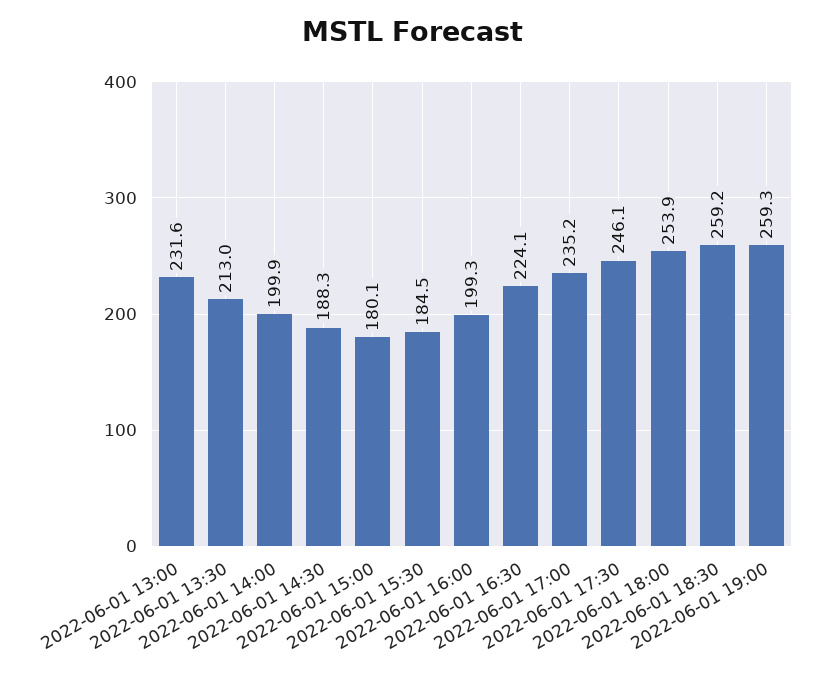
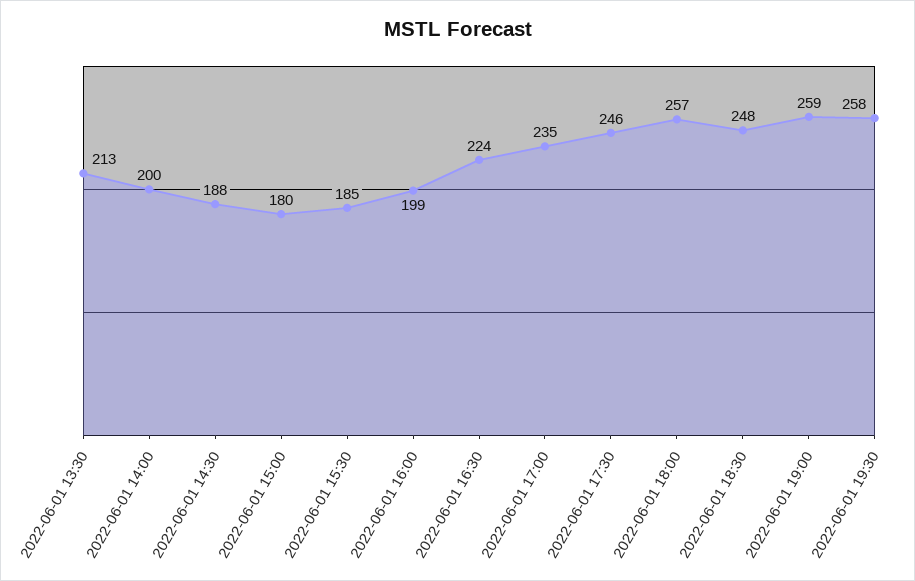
2022-06-01 13:00: 231.6 -> none
2022-06-01 18:00: 253.9 -> 257
2022-06-01 18:30: 259.2 -> 248
2022-06-01 19:30: none -> 258

